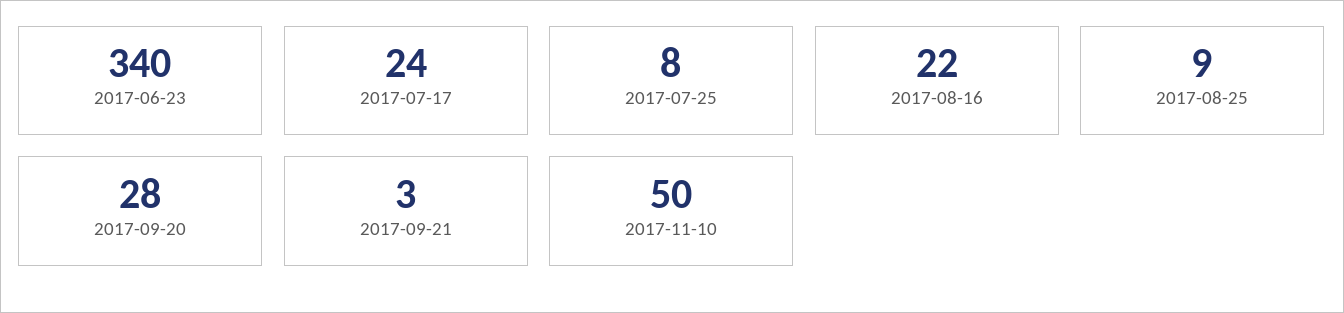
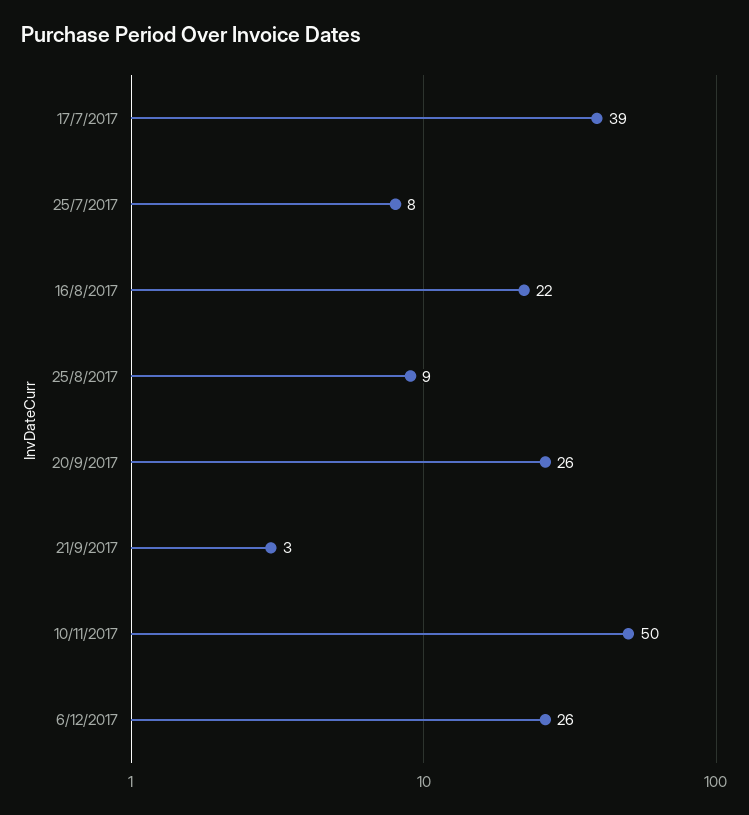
2017-06-23: 340 -> none
2017-07-17: 24 -> 39
2017-09-20: 28 -> 26
6/12/2017: none -> 26

